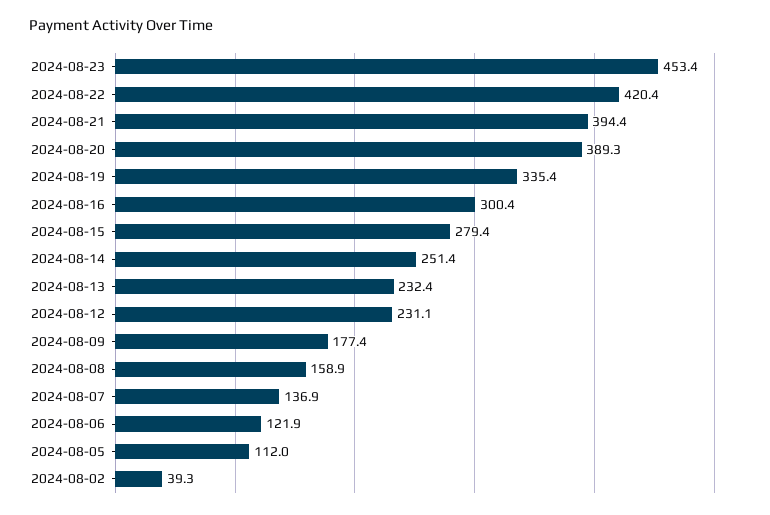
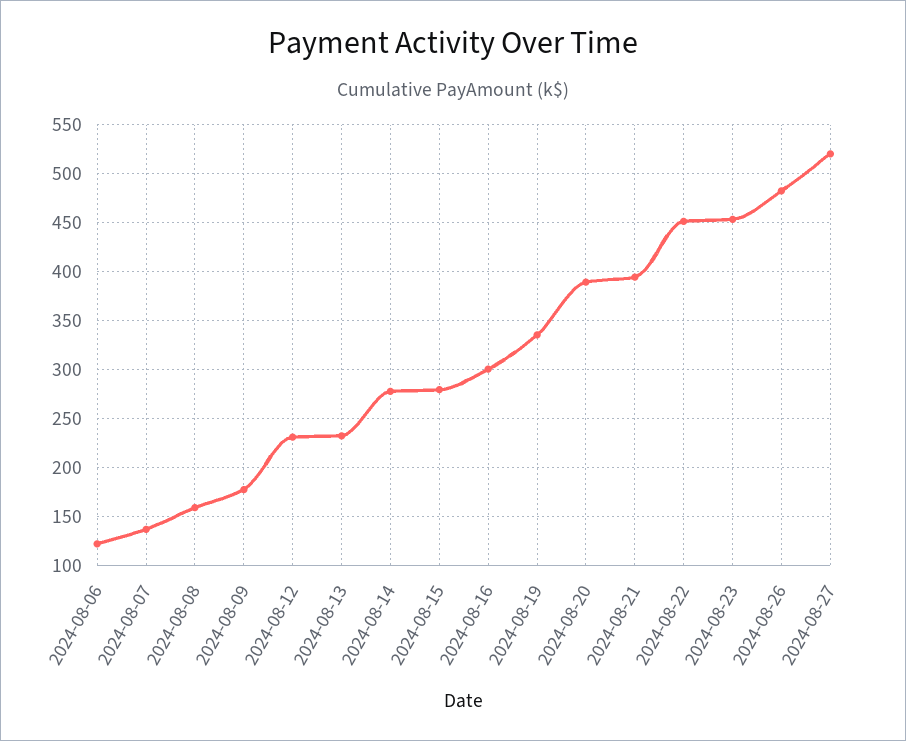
2024-08-22: 420.4 -> 450
2024-08-14: 251.4 -> 280
2024-08-05: 112 -> none
2024-08-02: 39.3 -> none
2024-08-26: none -> 480
2024-08-27: none -> 520

